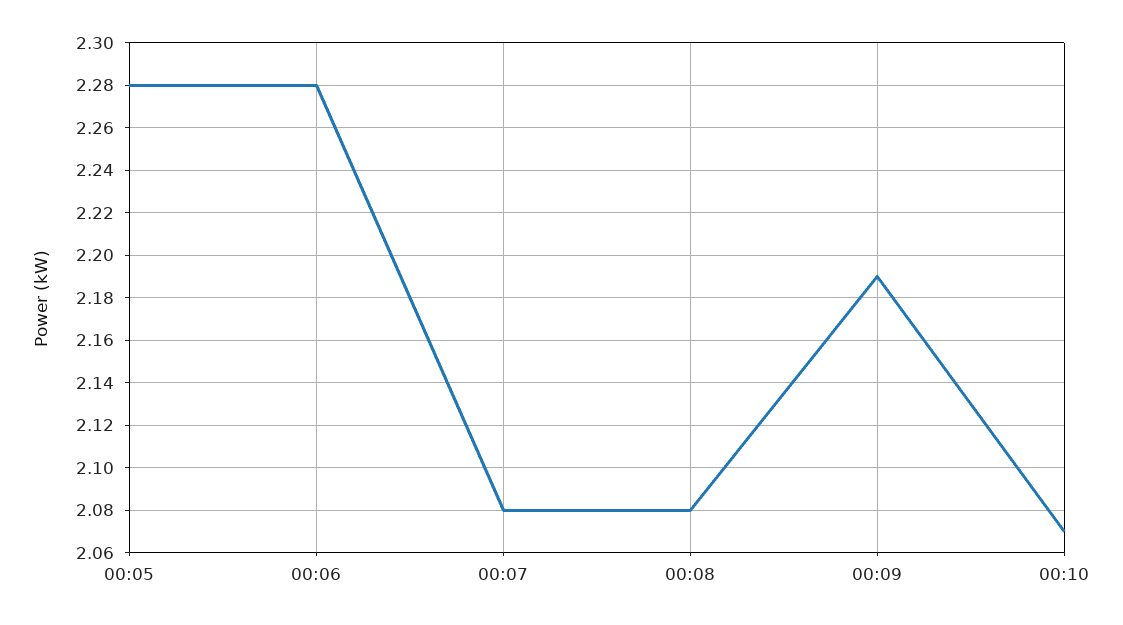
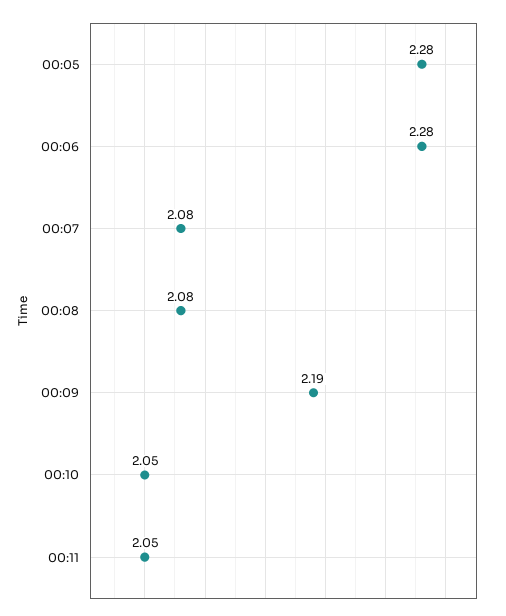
00:10: 2.07 -> 2.05
00:11: none -> 2.05

